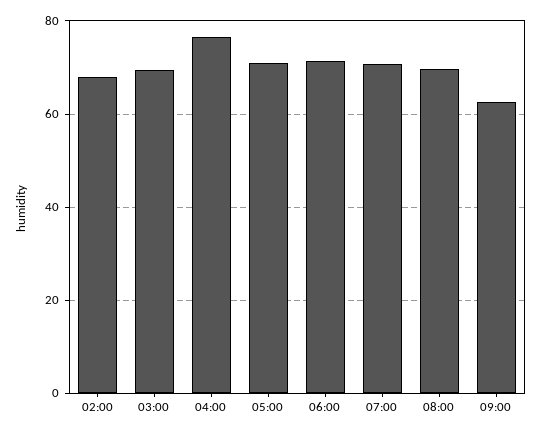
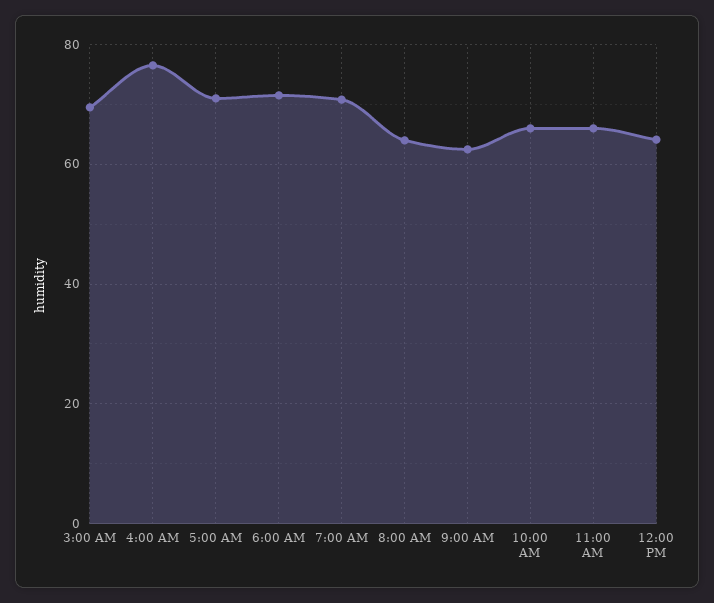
02:00: 68 -> none
08:00: 70 -> 64
10:00 AM: none -> 66
11:00 AM: none -> 66
12:00 PM: none -> 64

